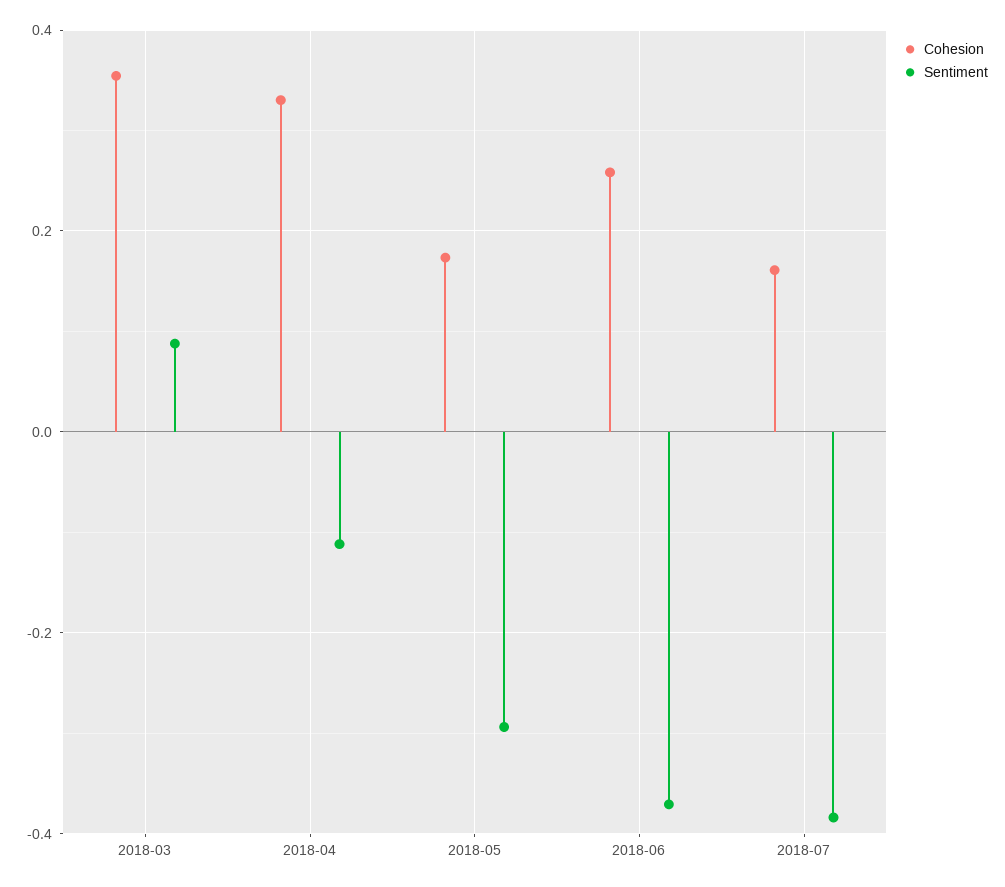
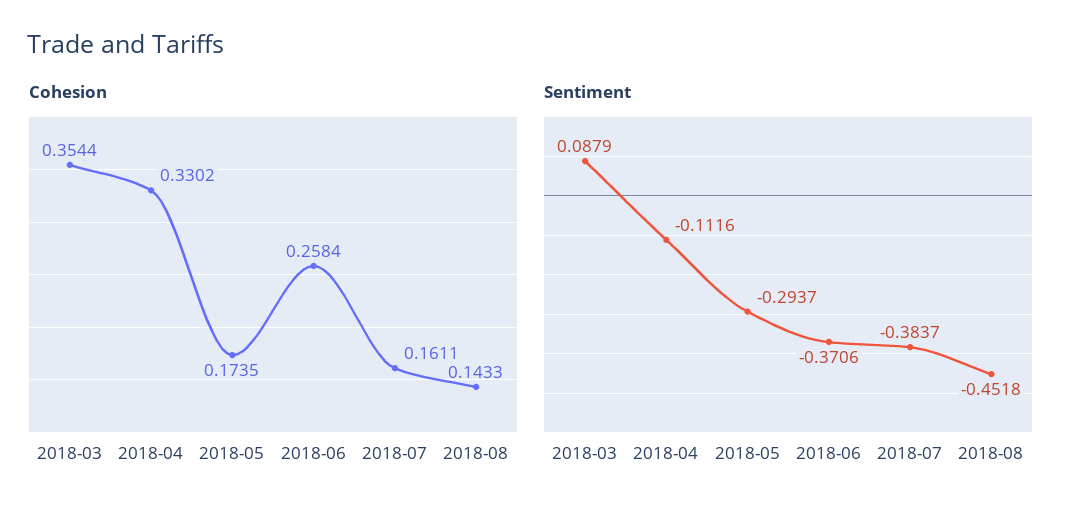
Cohesion, 2018-08: none -> 0.1433
Sentiment, 2018-08: none -> -0.4518

